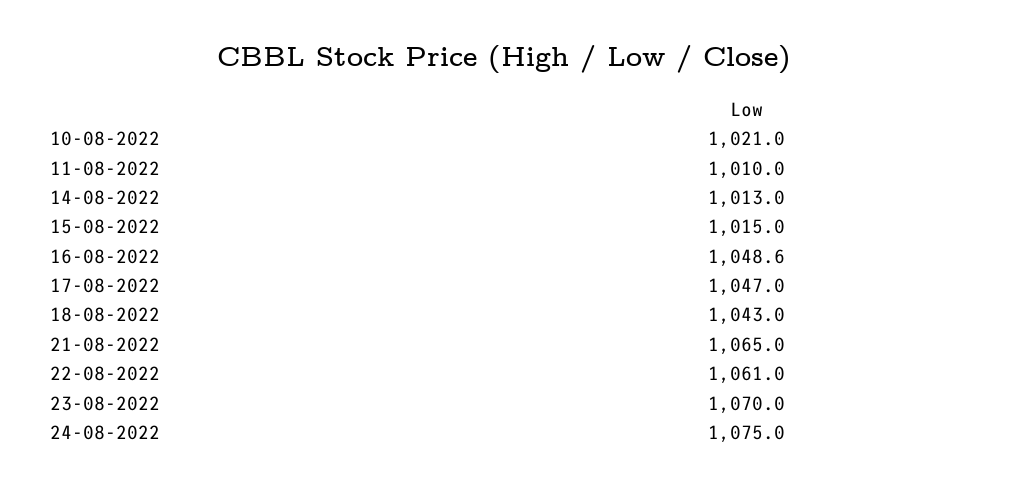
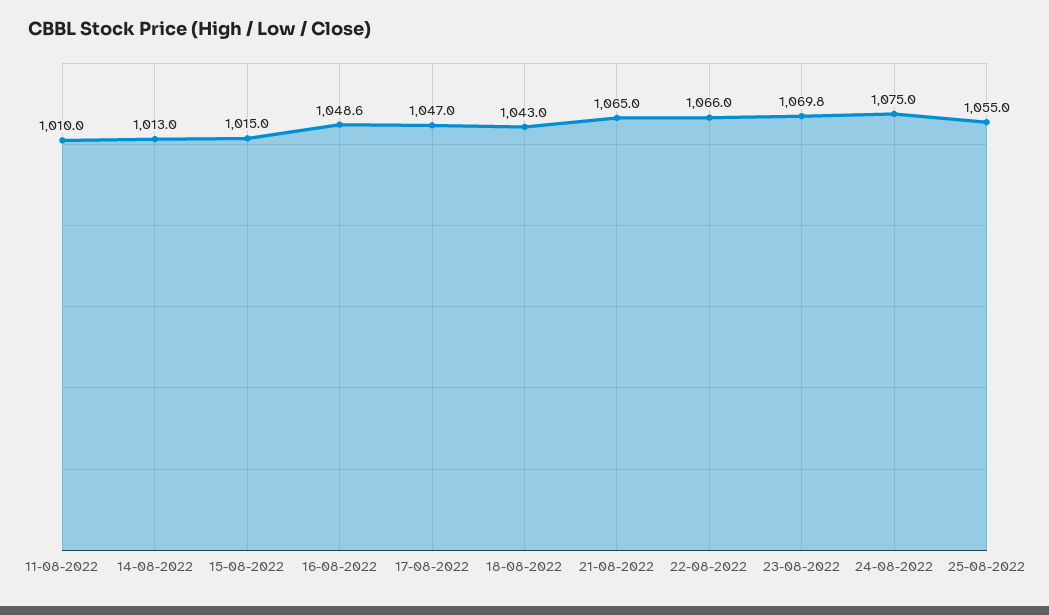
10-08-2022: 1021 -> none
22-08-2022: 1061 -> 1066
23-08-2022: 1070 -> 1069.8
25-08-2022: none -> 1055

